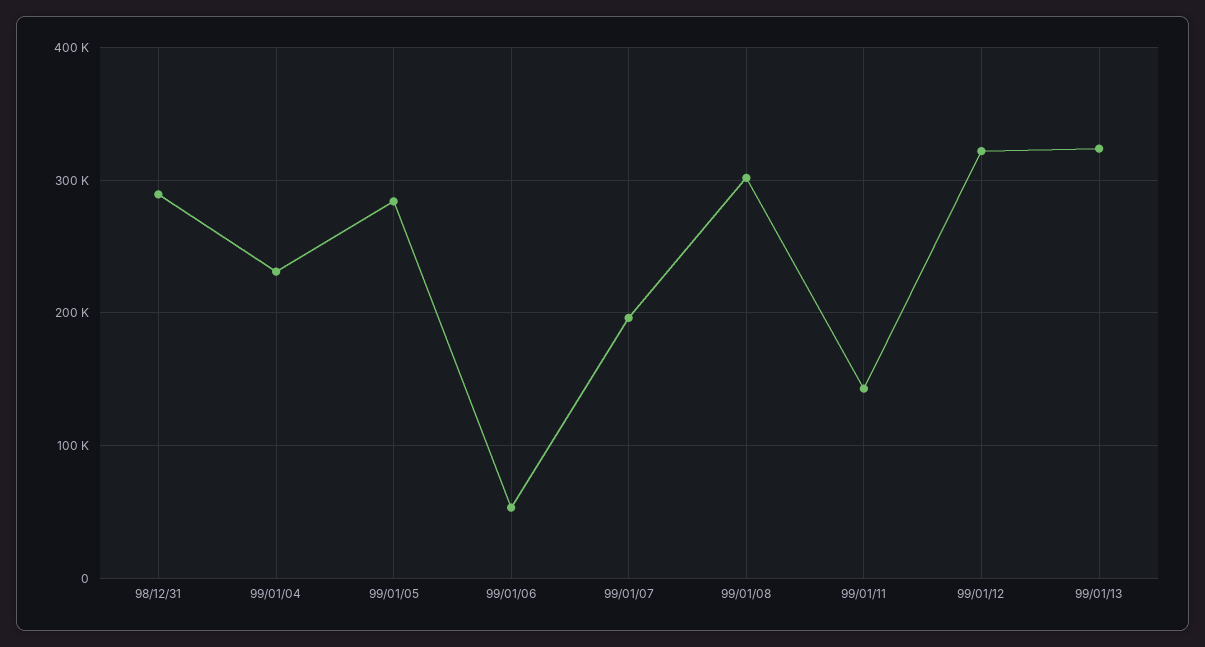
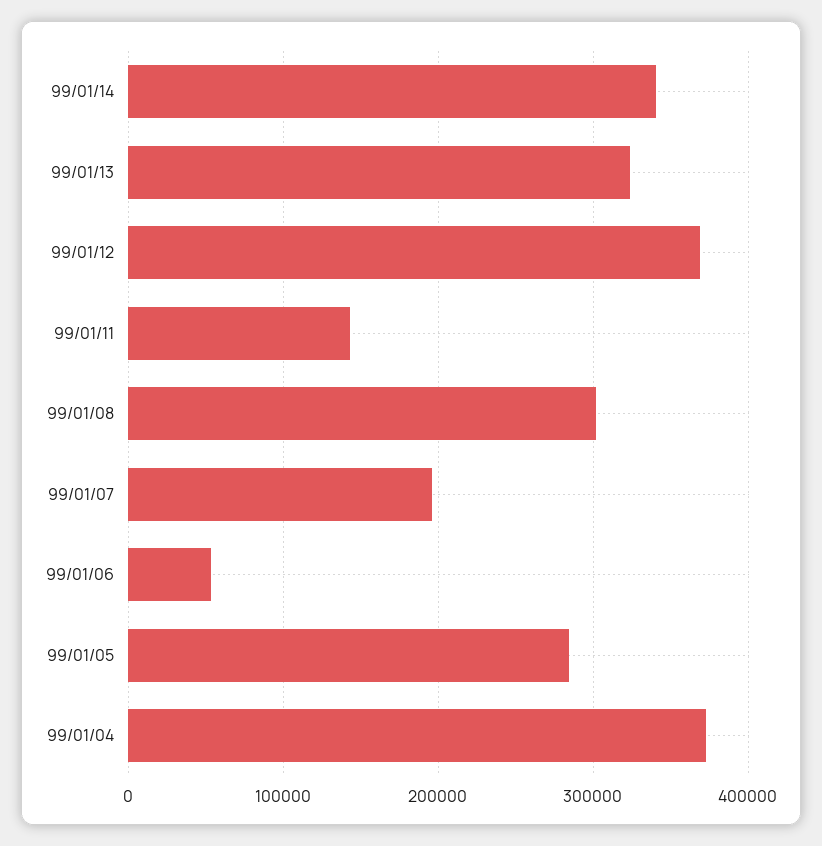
98/12/31: 290000 -> none
99/01/04: 230000 -> 370000
99/01/12: 320000 -> 370000
99/01/14: none -> 340000

